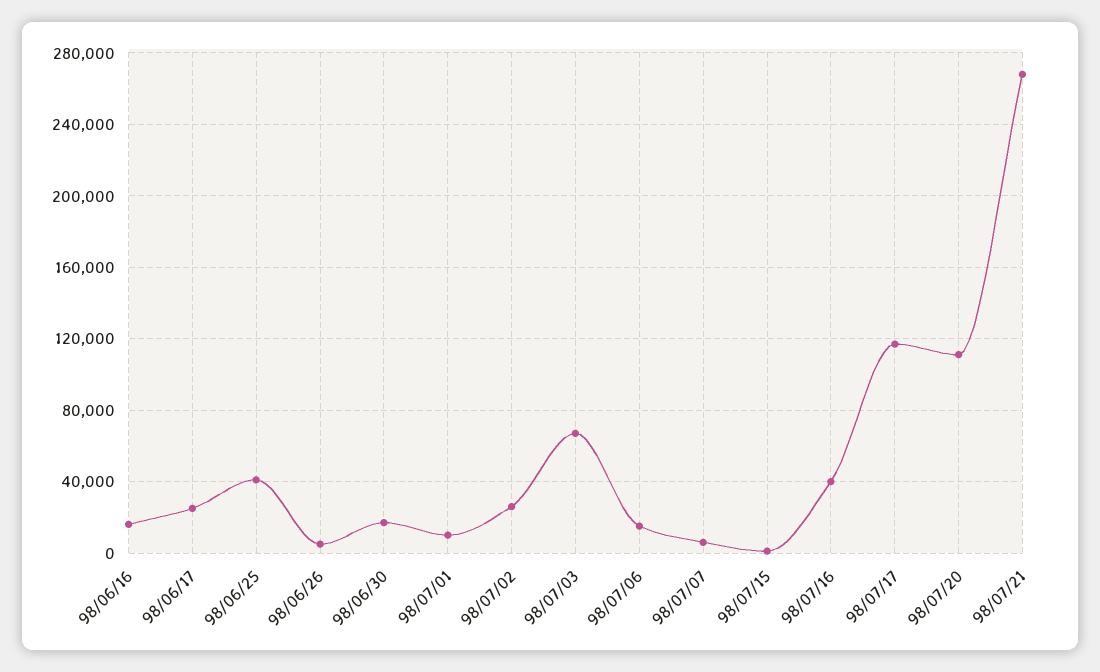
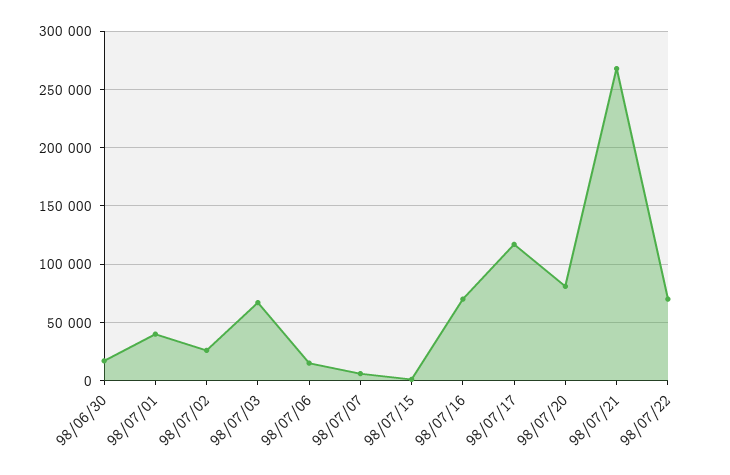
98/06/16: 15000 -> none
98/06/17: 25000 -> none
98/06/25: 40000 -> none
98/06/26: 5000 -> none
98/07/01: 10000 -> 40000
98/07/16: 40000 -> 70000
98/07/20: 110000 -> 80000
98/07/22: none -> 70000

